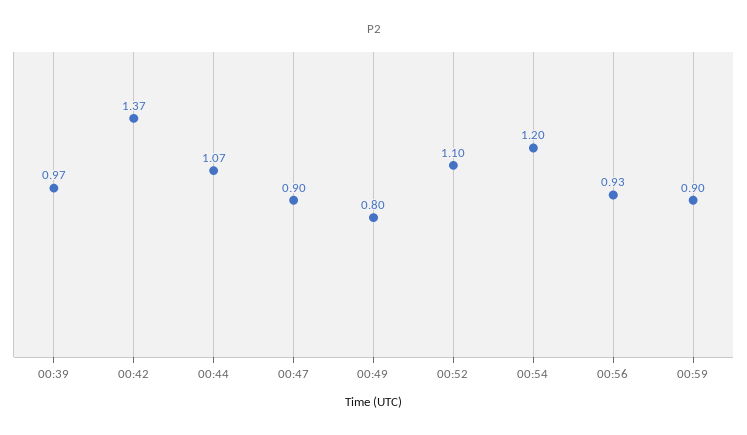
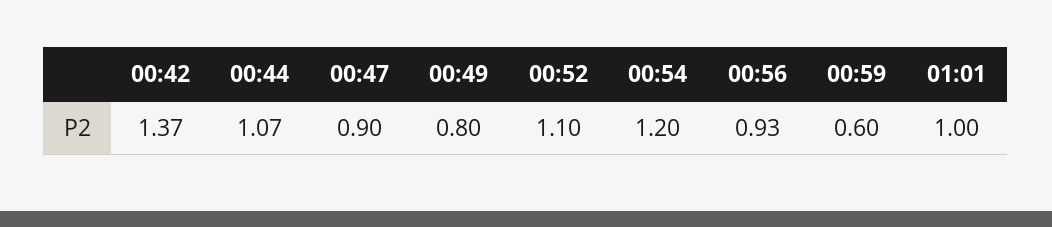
00:39: 0.97 -> none
00:59: 0.9 -> 0.6
01:01: none -> 1

